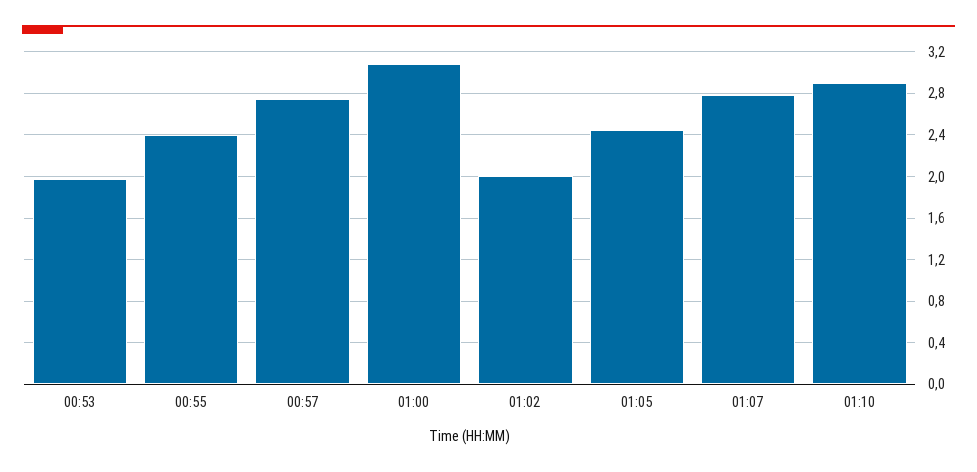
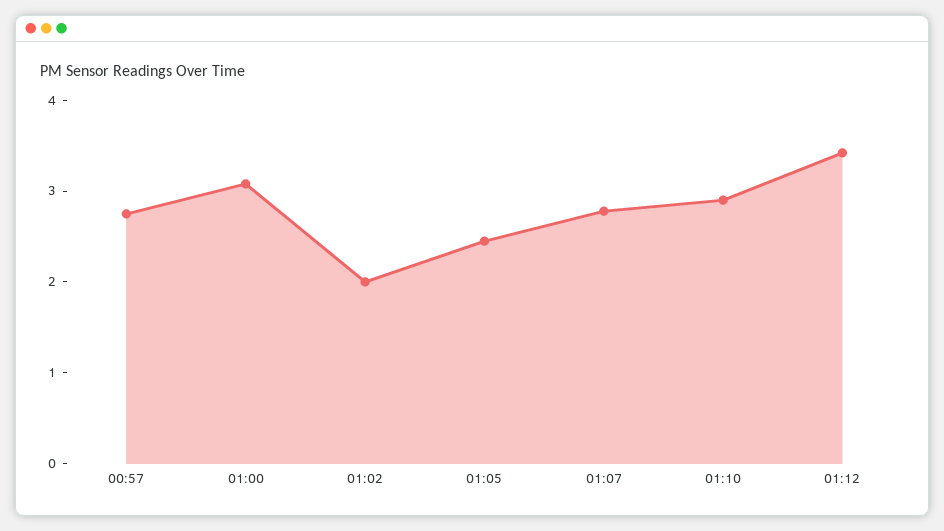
00:53: 2 -> none
00:55: 2.4 -> none
01:12: none -> 3.4

